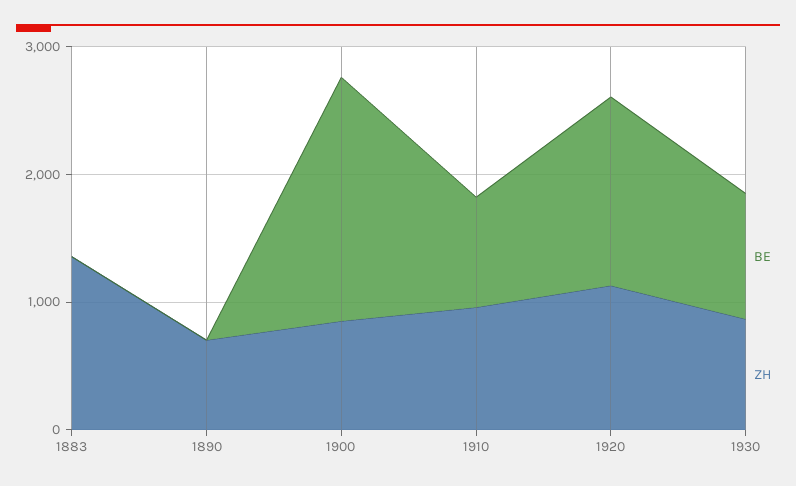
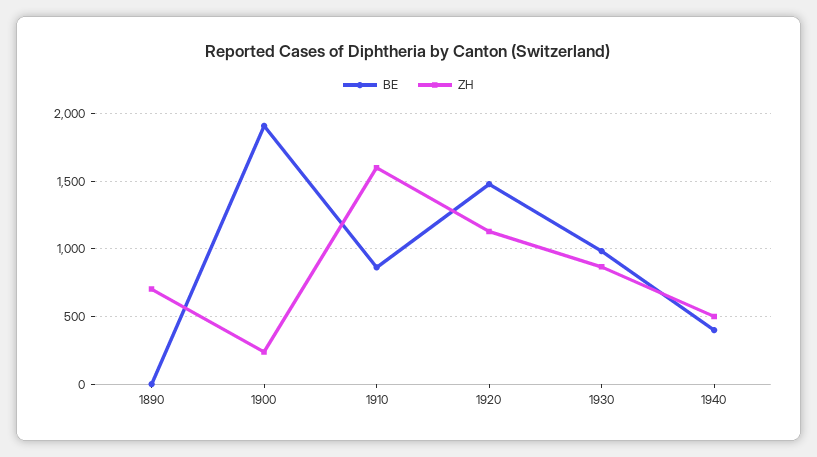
BE, 1883: 0 -> none
ZH, 1883: 1400 -> none
ZH, 1900: 800 -> 250
ZH, 1910: 1000 -> 1600
BE, 1940: none -> 400
ZH, 1940: none -> 500

